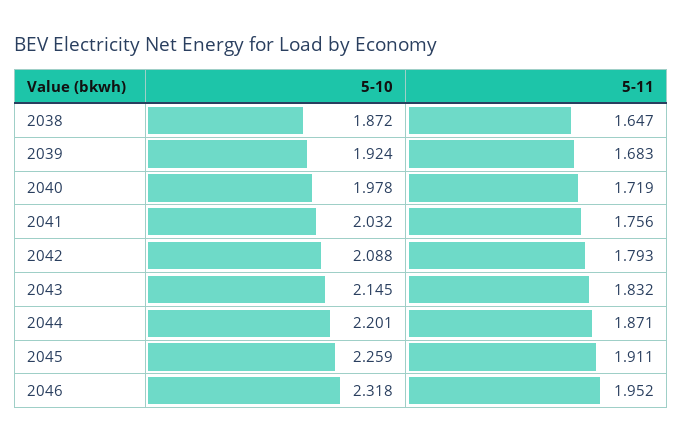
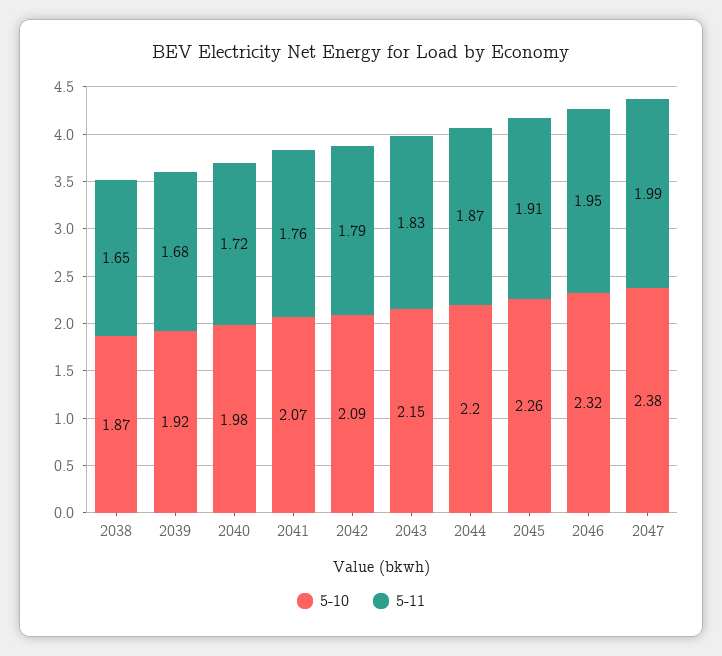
5-10, 2041: 2.032 -> 2.07
5-10, 2047: none -> 2.38
5-11, 2047: none -> 1.99

